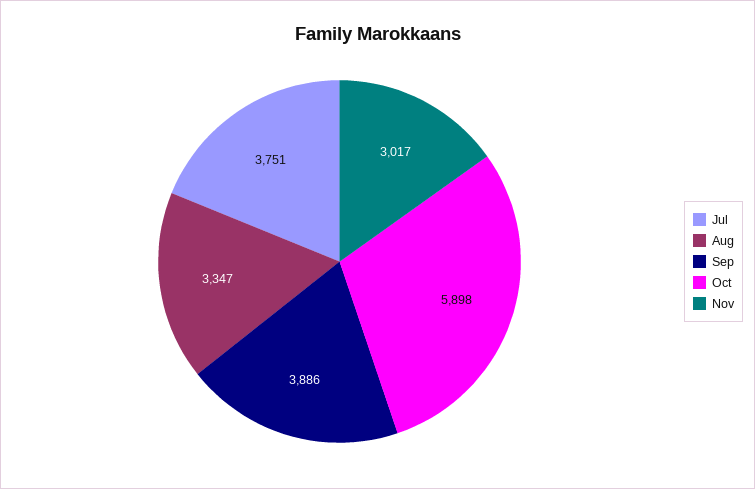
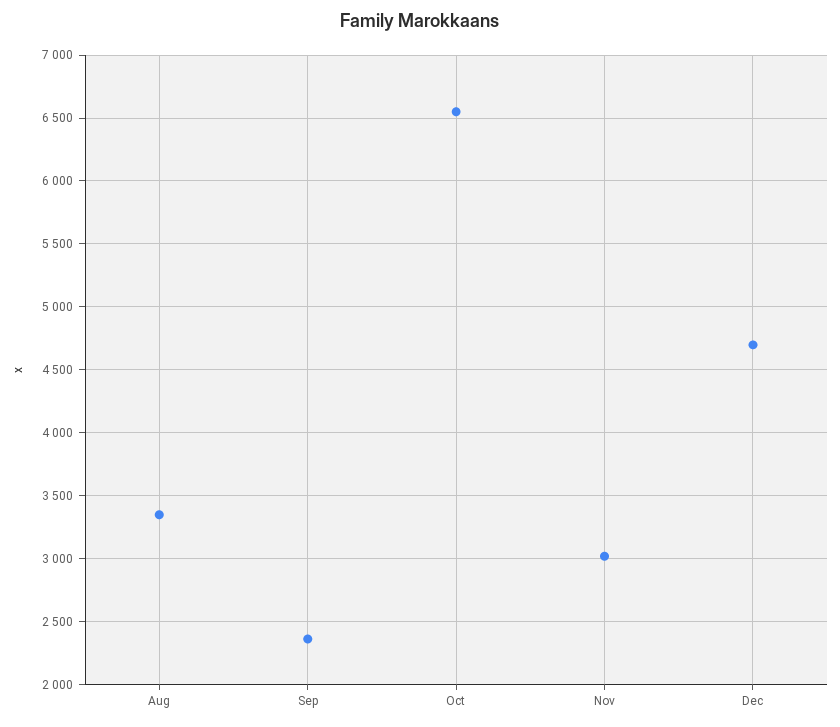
Jul: 3751 -> none
Sep: 3886 -> 2350
Oct: 5898 -> 6550
Dec: none -> 4700

